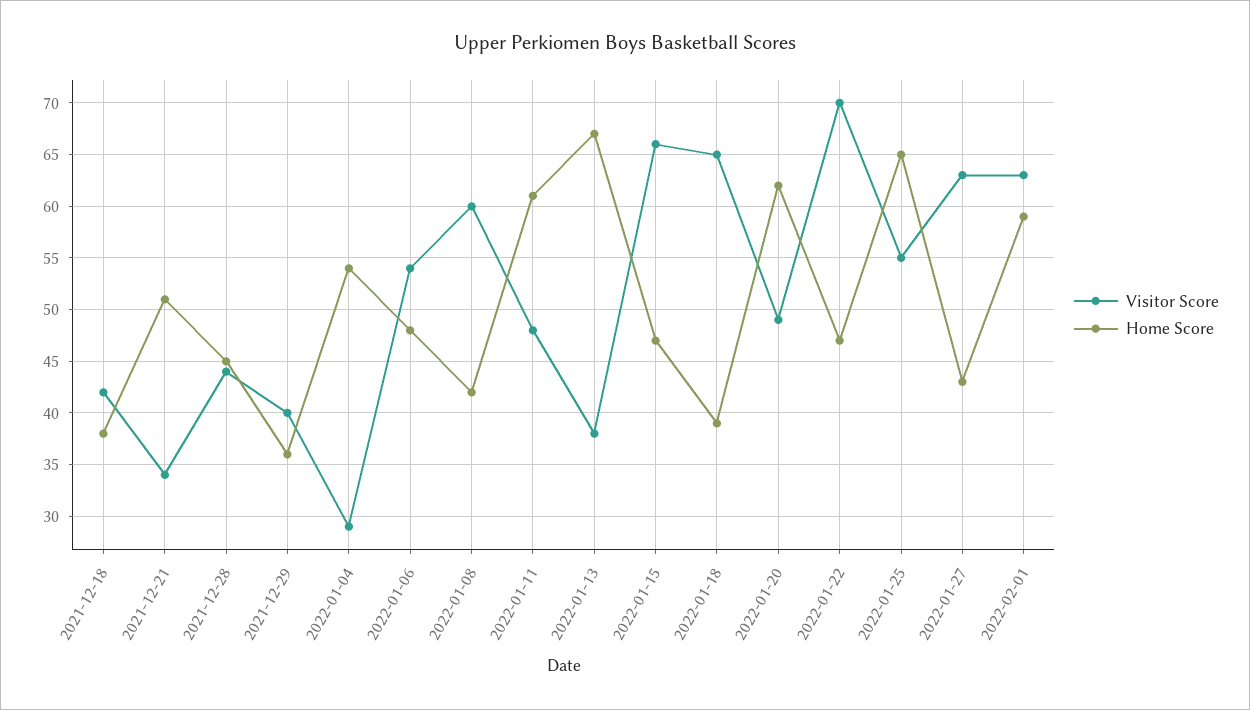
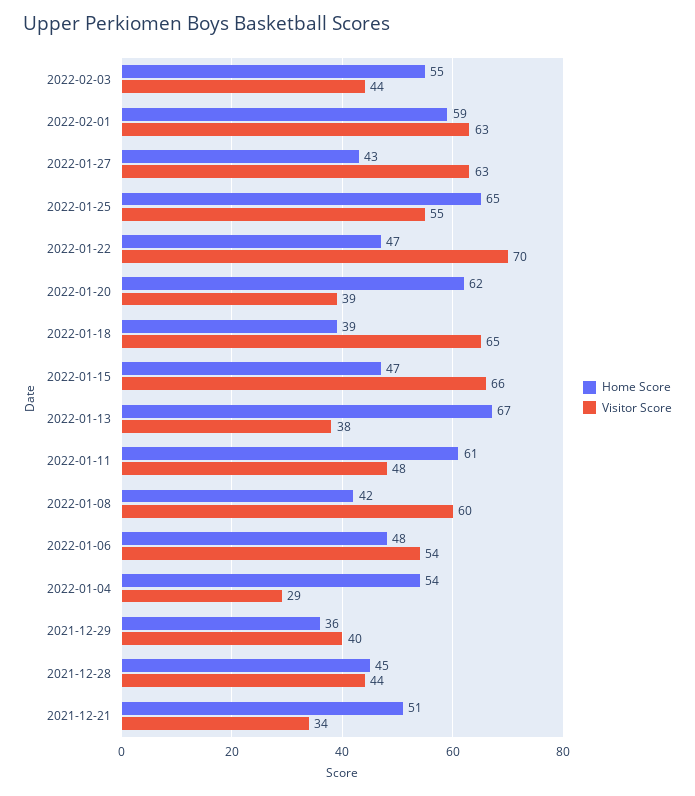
Visitor Score, 2021-12-18: 42 -> none
Home Score, 2021-12-18: 38 -> none
Visitor Score, 2022-01-20: 49 -> 39
Home Score, 2022-02-03: none -> 55
Visitor Score, 2022-02-03: none -> 44

